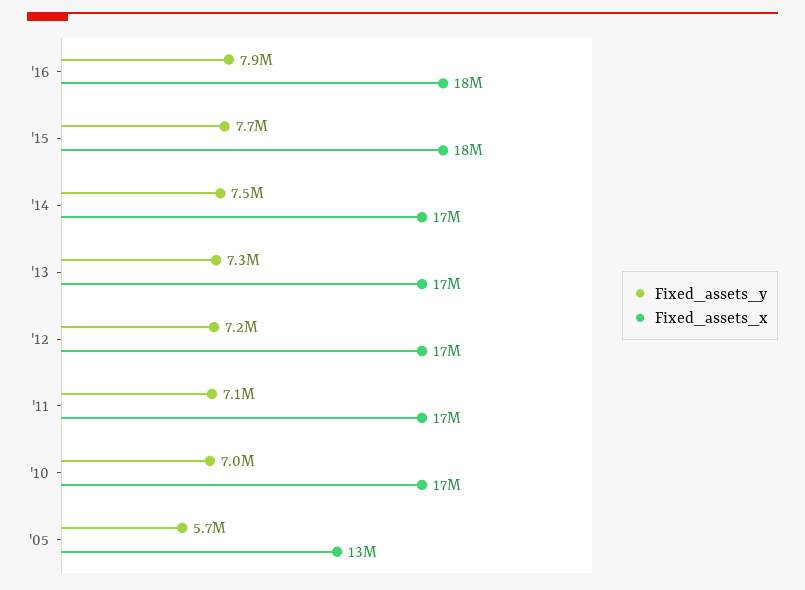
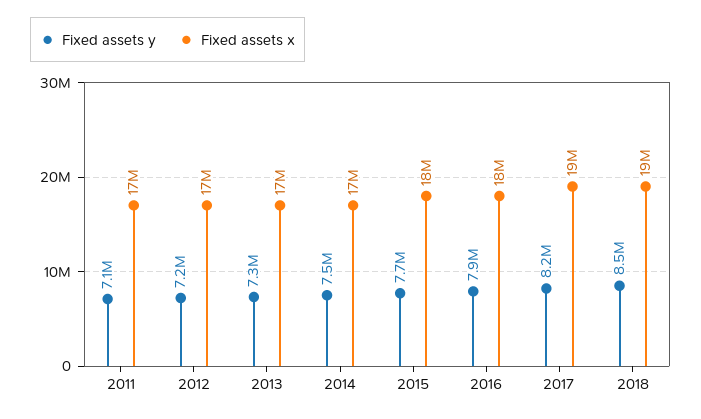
Fixed_assets_y, '10: 7000000 -> none
Fixed_assets_x, '10: 17000000 -> none
Fixed_assets_y, '05: 5700000 -> none
Fixed_assets_x, '05: 13000000 -> none
Fixed_assets_y, 2017: none -> 8200000
Fixed_assets_x, 2017: none -> 19000000
Fixed_assets_y, 2018: none -> 8500000
Fixed_assets_x, 2018: none -> 19000000

